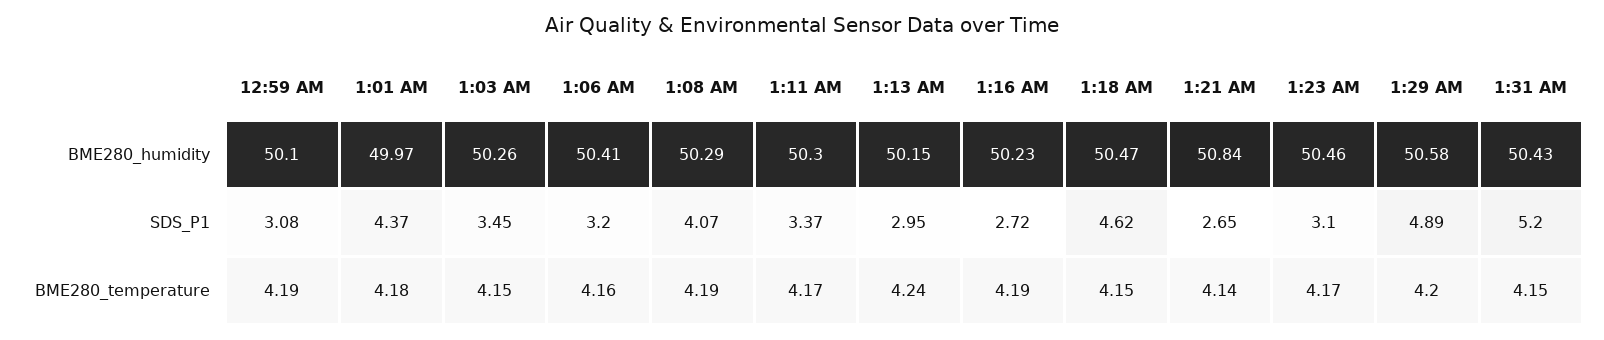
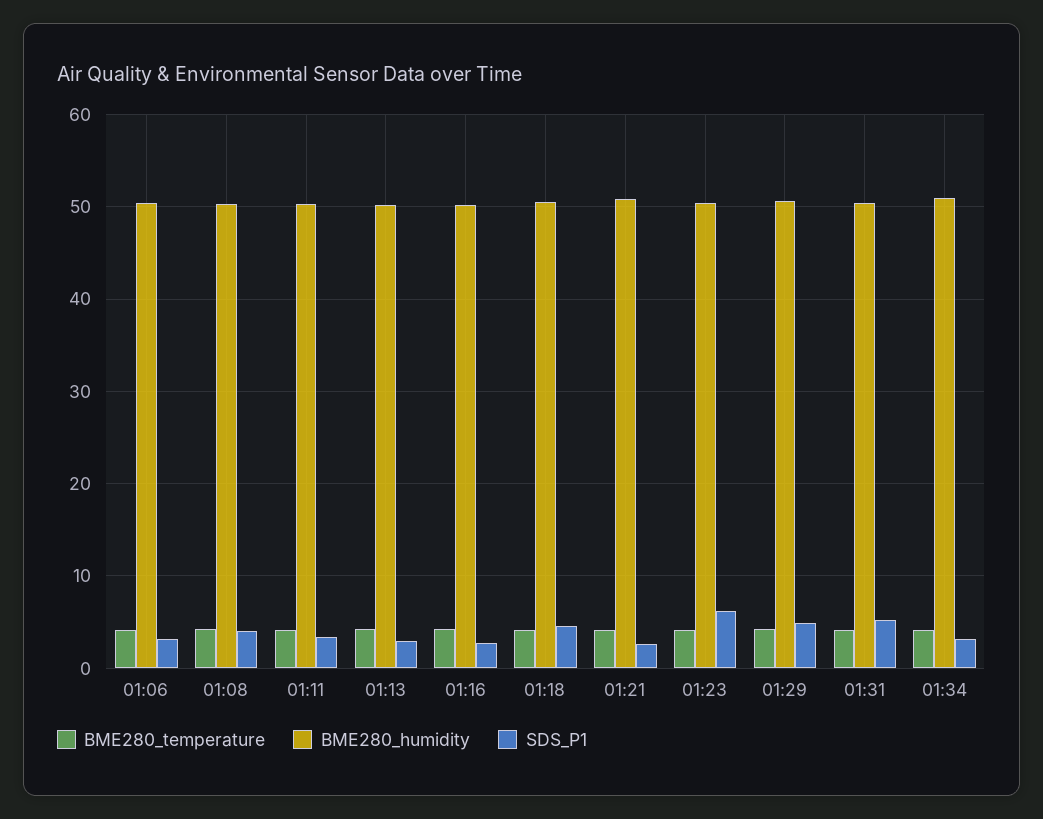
BME280_humidity, 12:59 AM: 50.1 -> none
BME280_humidity, 1:01 AM: 49.97 -> none
BME280_humidity, 1:03 AM: 50.26 -> none
SDS_P1, 12:59 AM: 3.08 -> none
SDS_P1, 1:01 AM: 4.37 -> none
SDS_P1, 1:03 AM: 3.45 -> none
SDS_P1, 1:23 AM: 3.1 -> 6
BME280_temperature, 12:59 AM: 4.19 -> none
BME280_temperature, 1:01 AM: 4.18 -> none
BME280_temperature, 1:03 AM: 4.15 -> none
BME280_temperature, 01:34: none -> 4
BME280_humidity, 01:34: none -> 51
SDS_P1, 01:34: none -> 3

